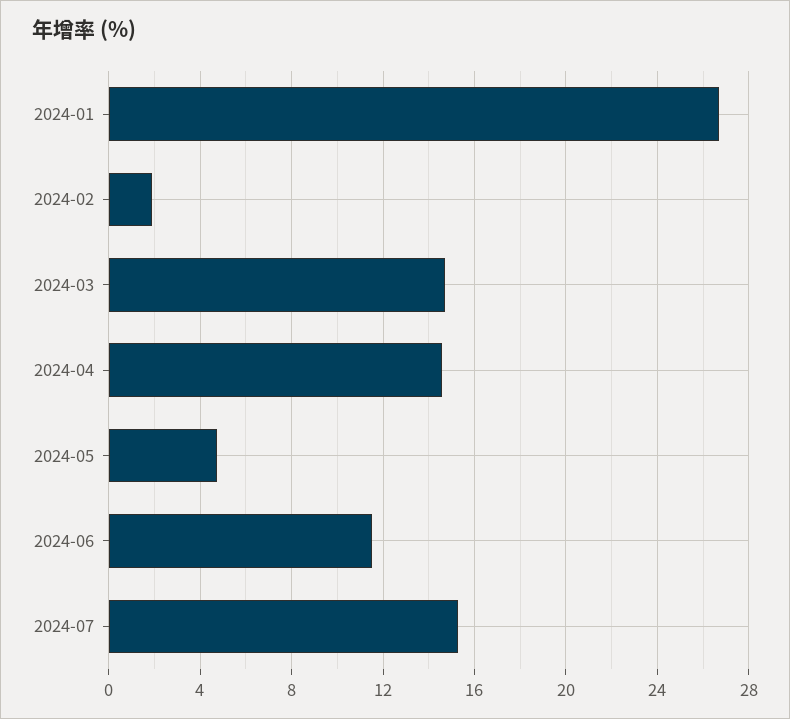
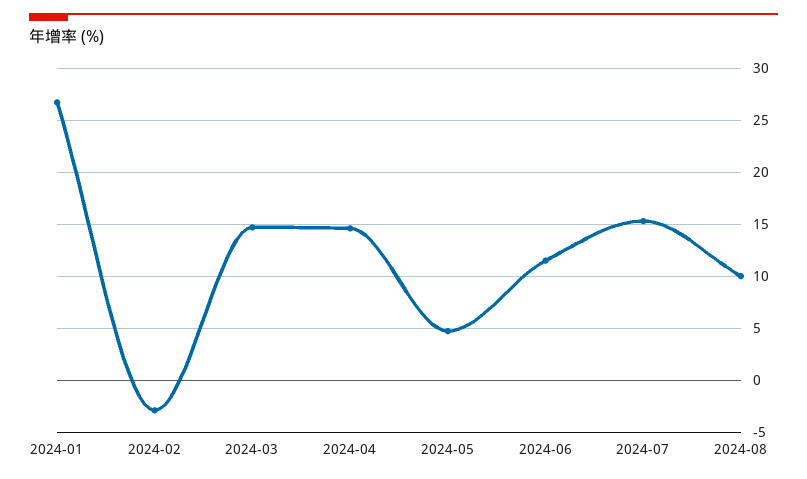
2024-02: 2 -> -3
2024-08: none -> 10

